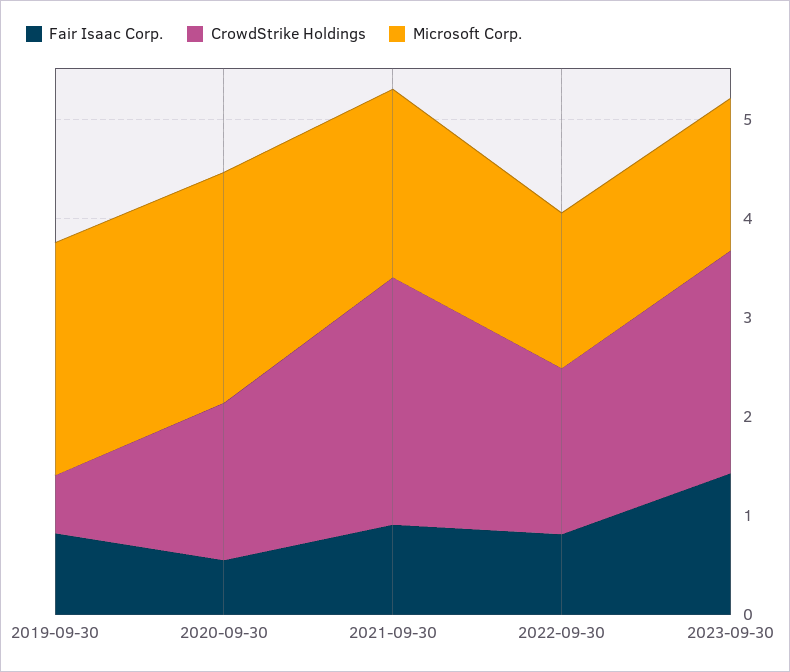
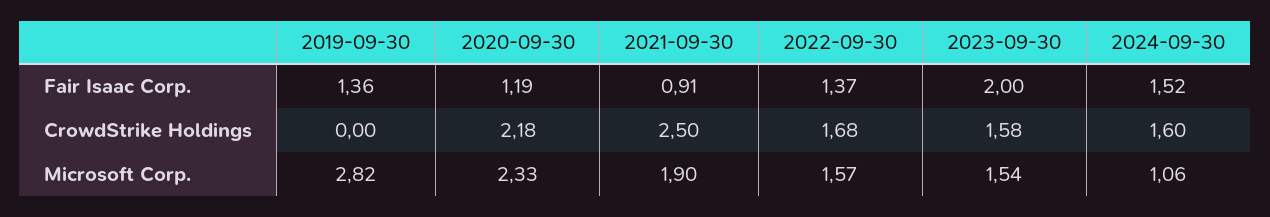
Fair Isaac Corp., 2019-09-30: 0.8 -> 1.36
CrowdStrike Holdings, 2019-09-30: 0.6 -> 0
Microsoft Corp., 2019-09-30: 2.4 -> 2.82
Fair Isaac Corp., 2020-09-30: 0.6 -> 1.19
CrowdStrike Holdings, 2020-09-30: 1.6 -> 2.18
Fair Isaac Corp., 2022-09-30: 0.8 -> 1.37
Fair Isaac Corp., 2023-09-30: 1.4 -> 2
CrowdStrike Holdings, 2023-09-30: 2.2 -> 1.58
Fair Isaac Corp., 2024-09-30: none -> 1.52
CrowdStrike Holdings, 2024-09-30: none -> 1.6
Microsoft Corp., 2024-09-30: none -> 1.06

